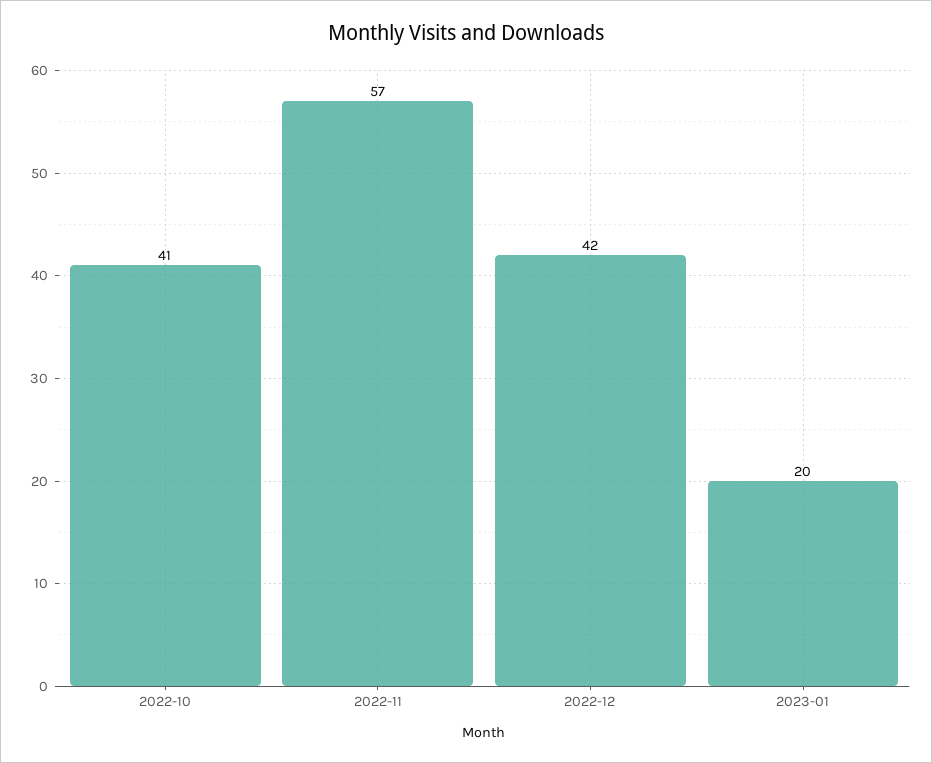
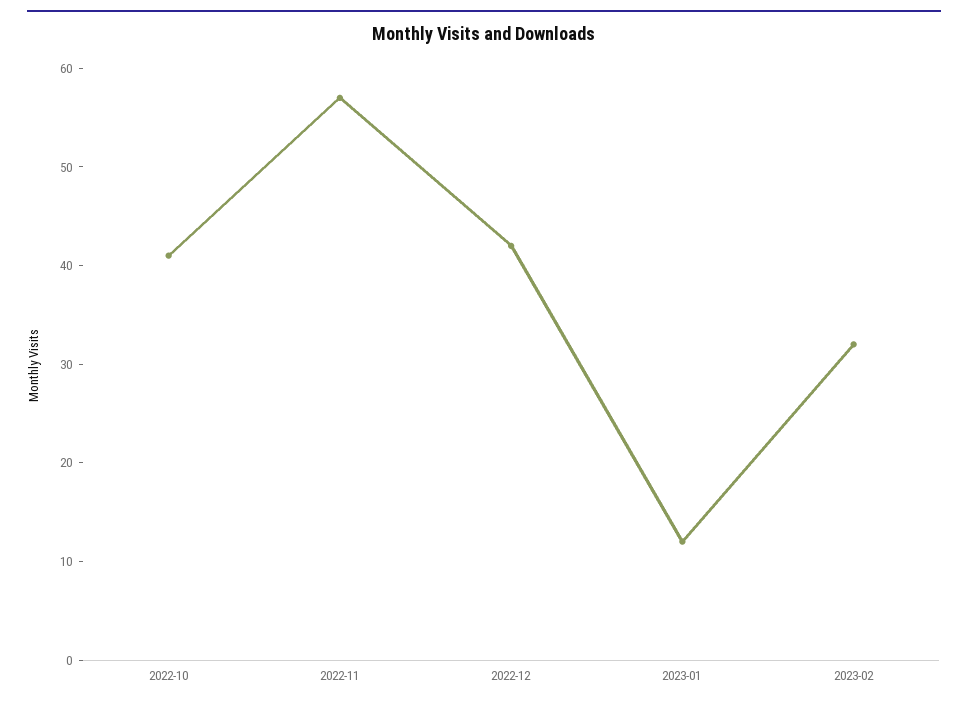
2023-01: 20 -> 12
2023-02: none -> 32

